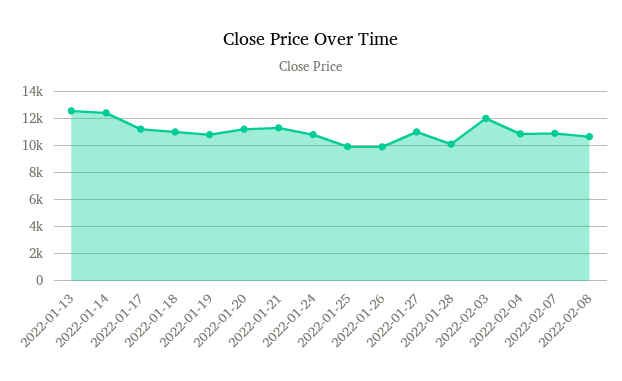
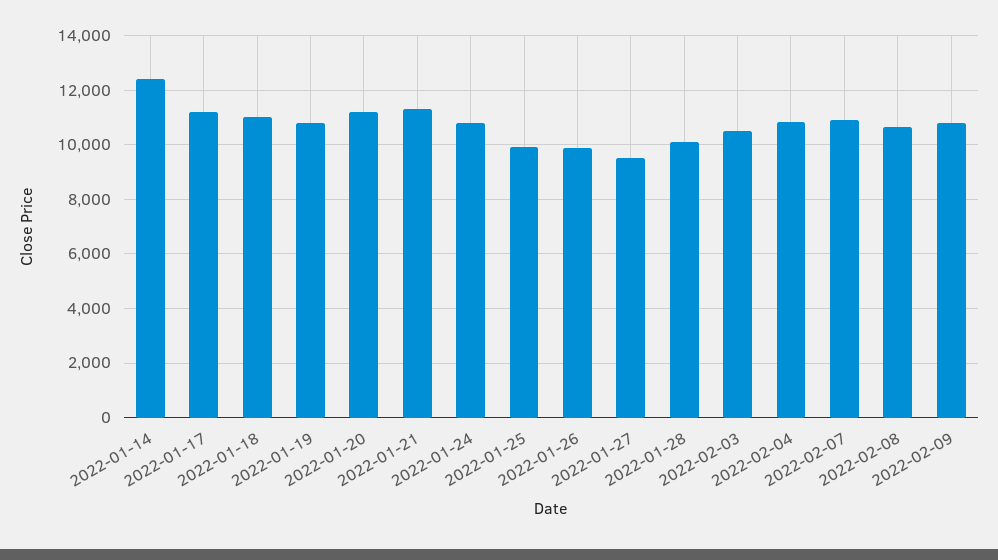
2022-01-13: 12500 -> none
2022-01-27: 11000 -> 9500
2022-02-03: 12000 -> 10500
2022-02-09: none -> 10750

